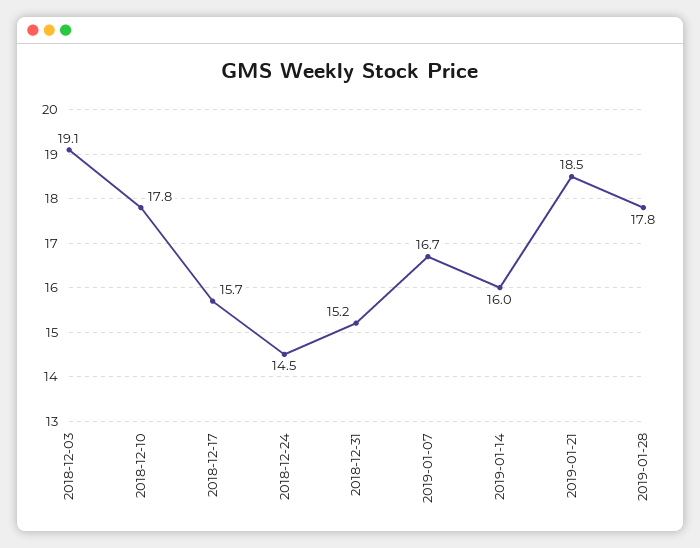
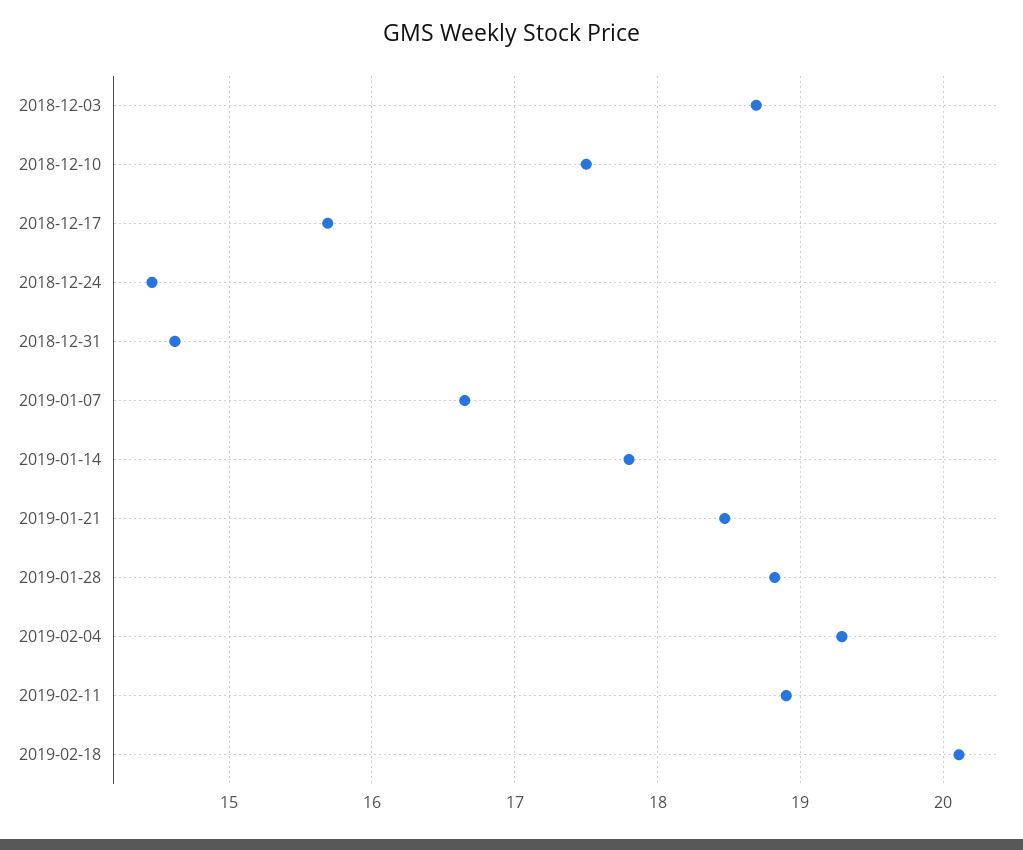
2018-12-03: 19.1 -> 18.7
2018-12-10: 17.8 -> 17.5
2018-12-31: 15.2 -> 14.6
2019-01-14: 16 -> 17.8
2019-01-28: 17.8 -> 18.8
2019-02-04: none -> 19.3
2019-02-11: none -> 18.9
2019-02-18: none -> 20.1

